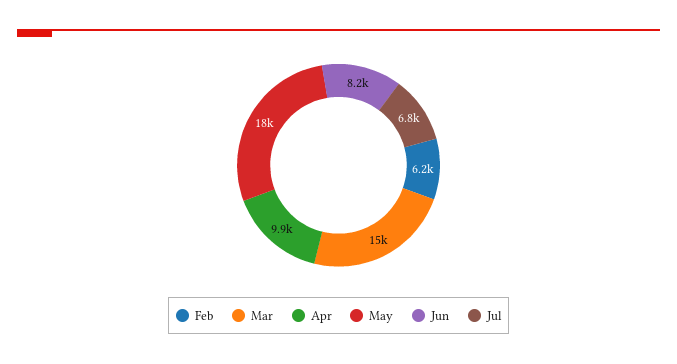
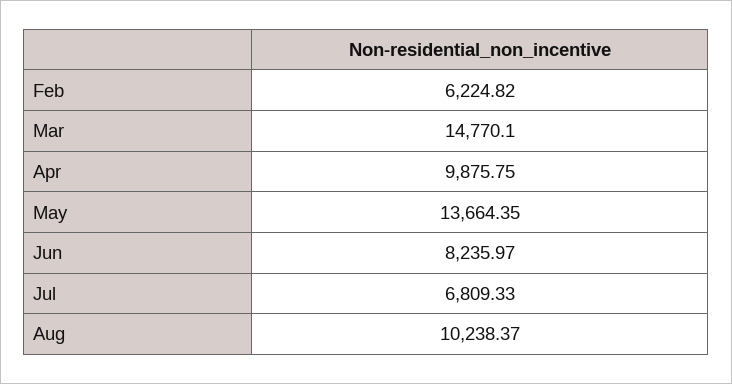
May: 18000 -> 13664.35
Aug: none -> 10238.37

